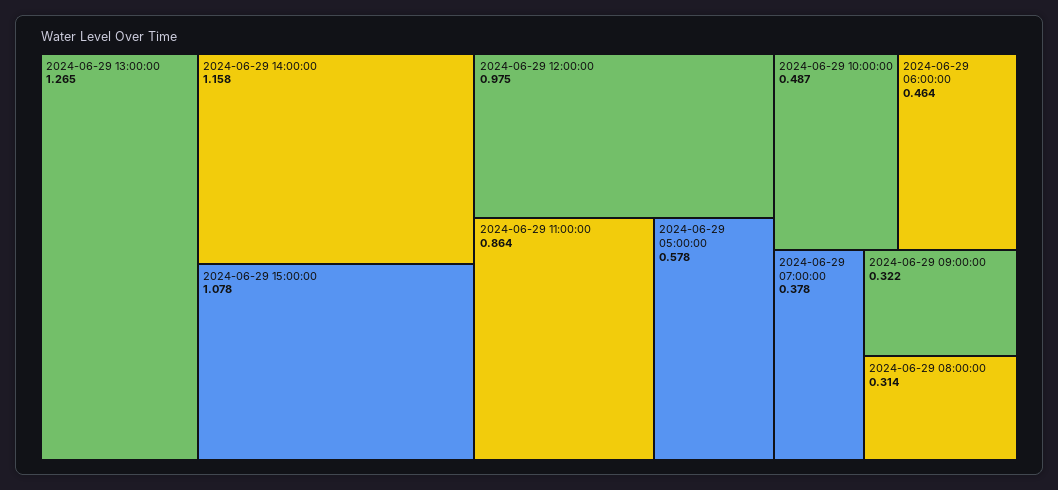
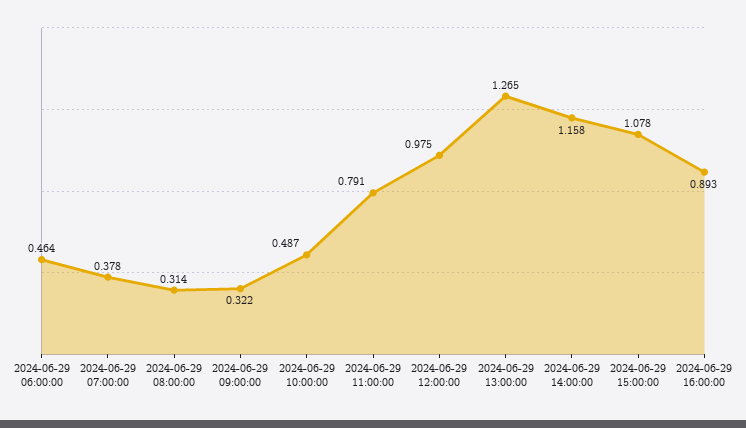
2024-06-29 11:00:00: 0.864 -> 0.791
2024-06-29 05:00:00: 0.578 -> none
2024-06-29 16:00:00: none -> 0.893

